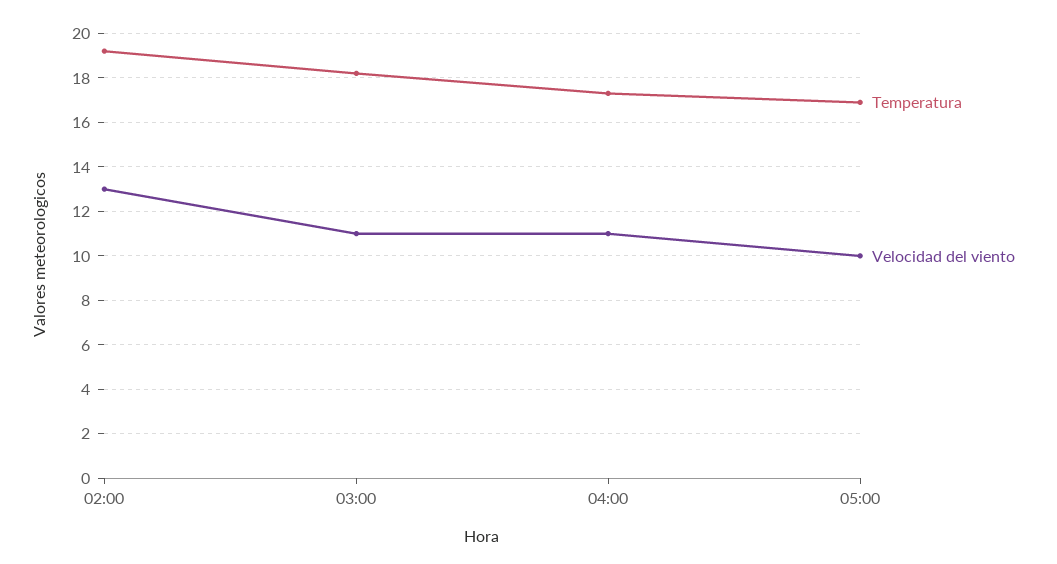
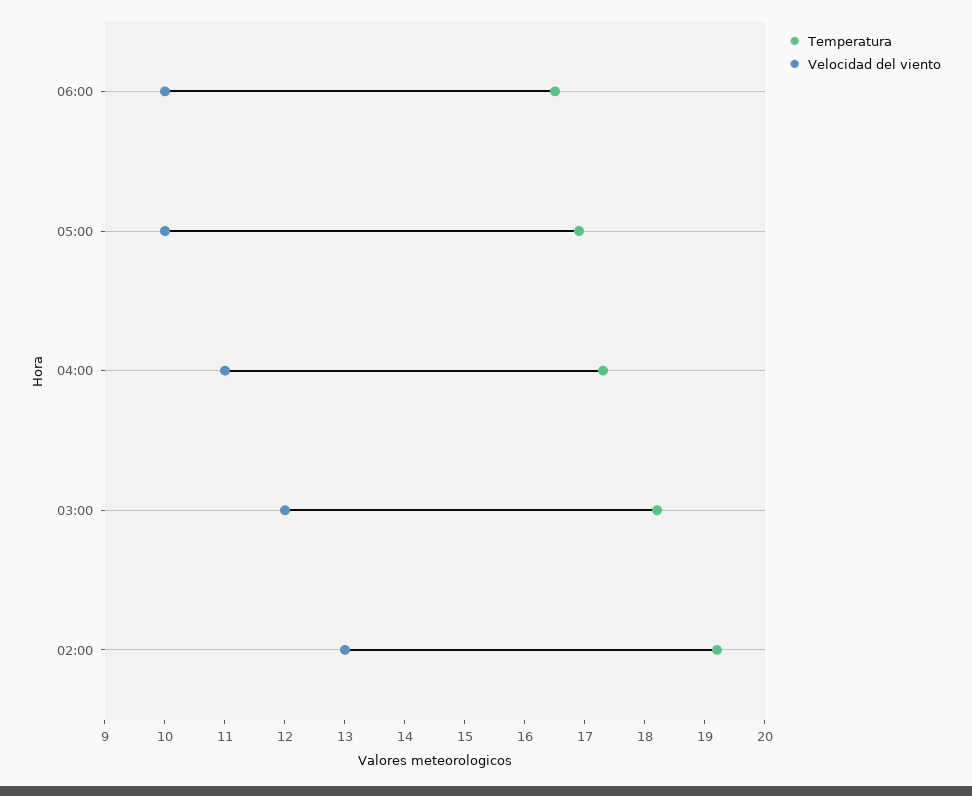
Velocidad del viento, 03:00: 11 -> 12
Temperatura, 06:00: none -> 16.5
Velocidad del viento, 06:00: none -> 10

